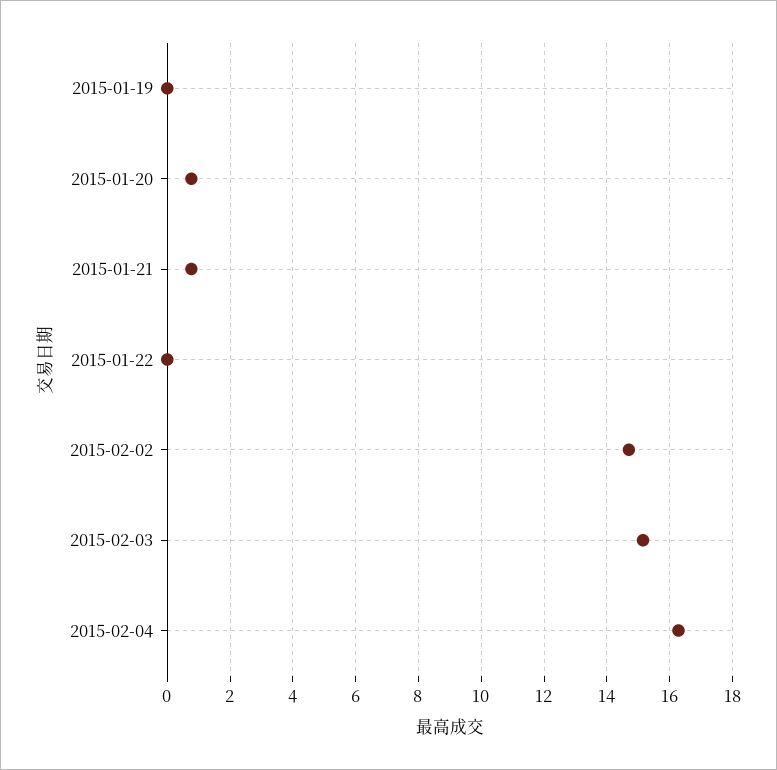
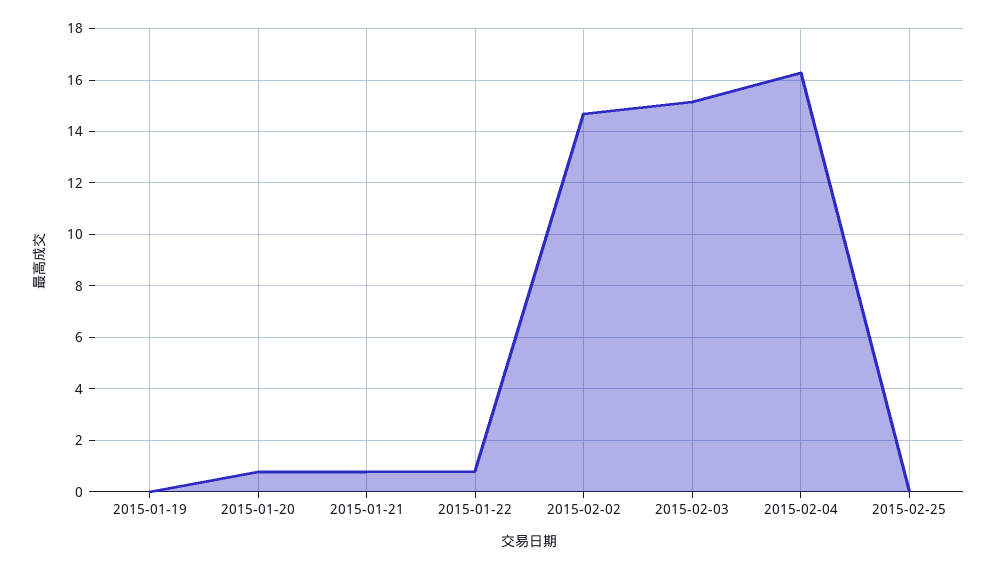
2015-01-22: 0 -> 0.75
2015-02-25: none -> 0

